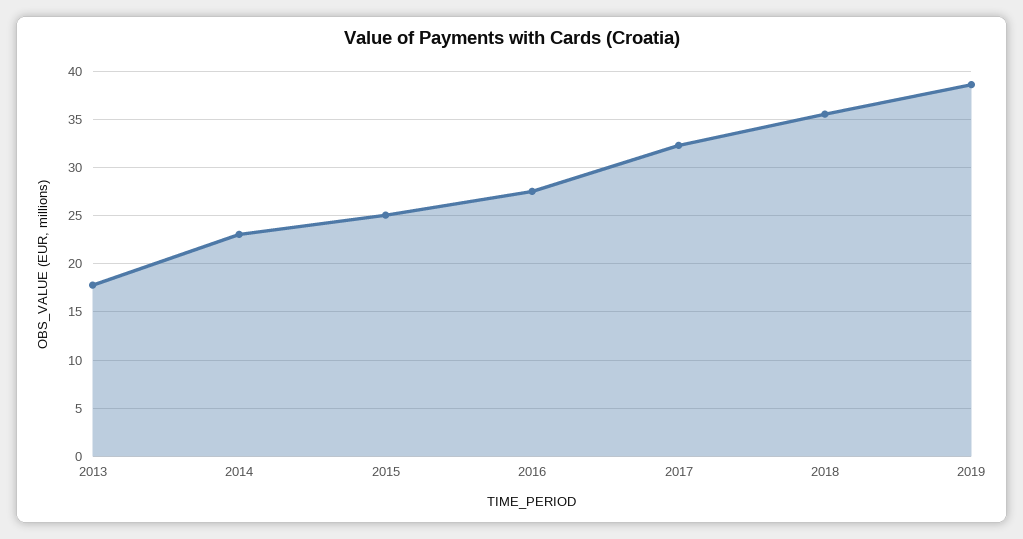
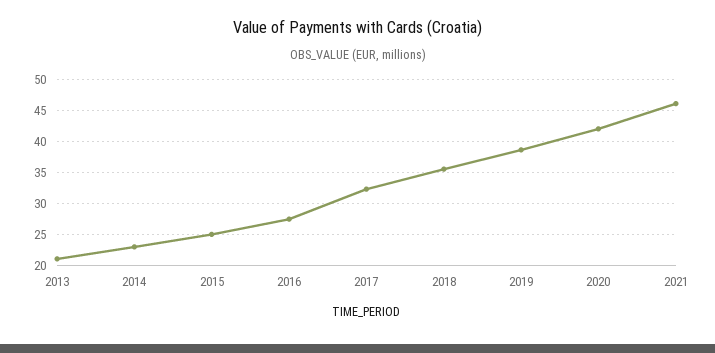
2013: 18 -> 21
2020: none -> 42
2021: none -> 46

